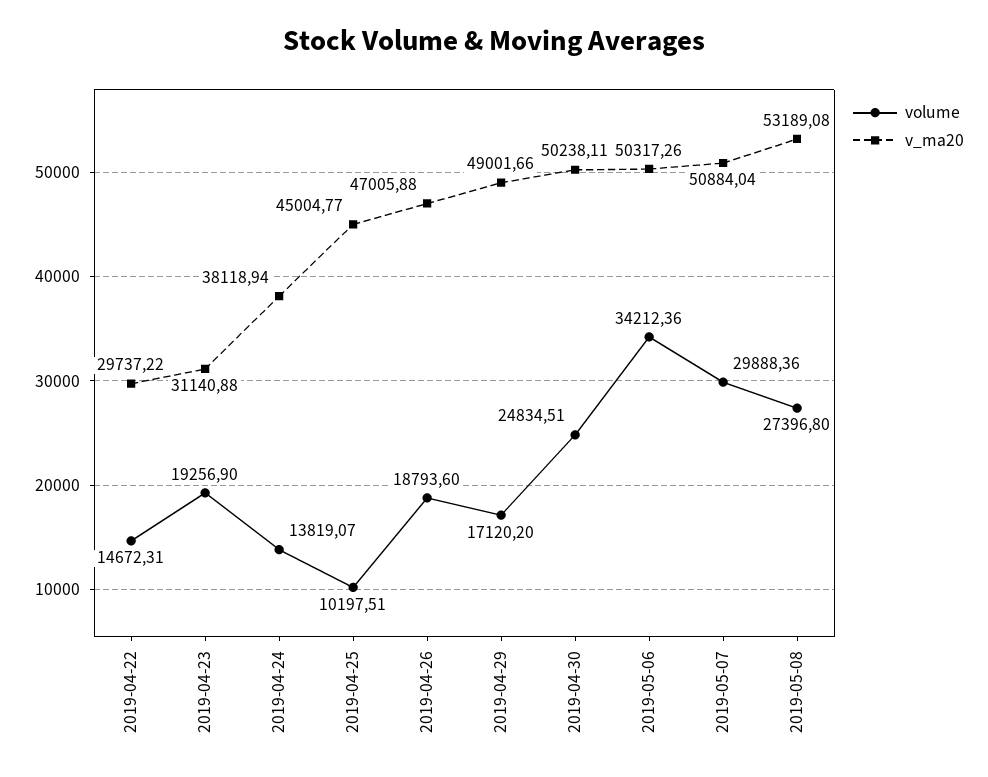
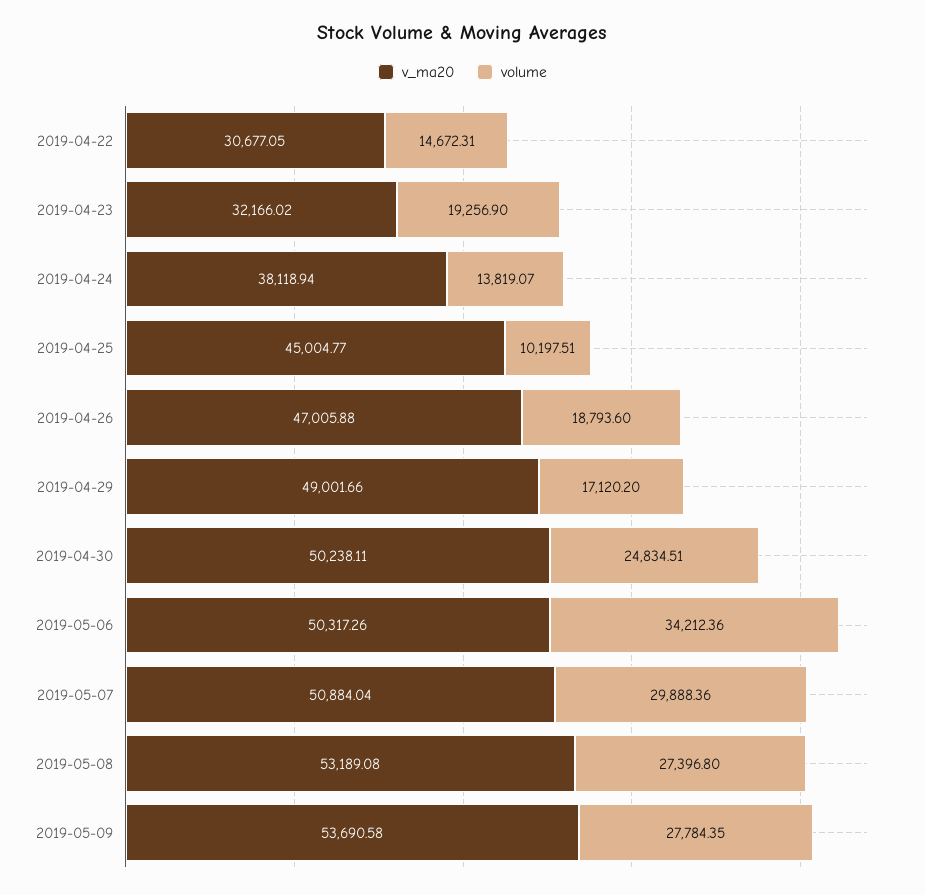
v_ma20, 2019-04-22: 29737.22 -> 30677.05
v_ma20, 2019-04-23: 31140.88 -> 32166.02
v_ma20, 2019-05-09: none -> 53690.58
volume, 2019-05-09: none -> 27784.35

